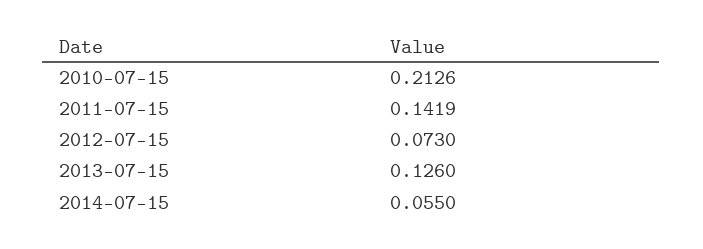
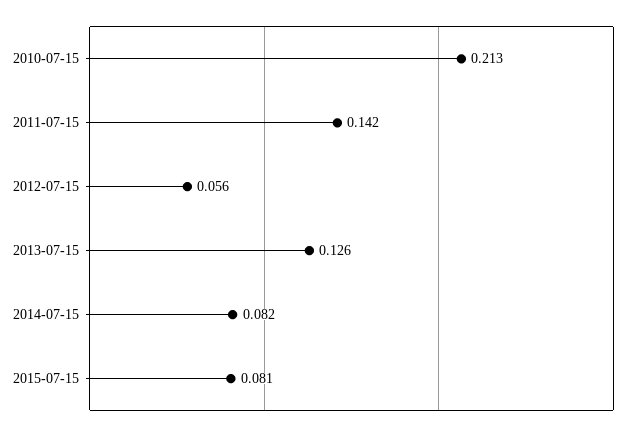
2012-07-15: 0.073 -> 0.056
2014-07-15: 0.055 -> 0.082
2015-07-15: none -> 0.081

